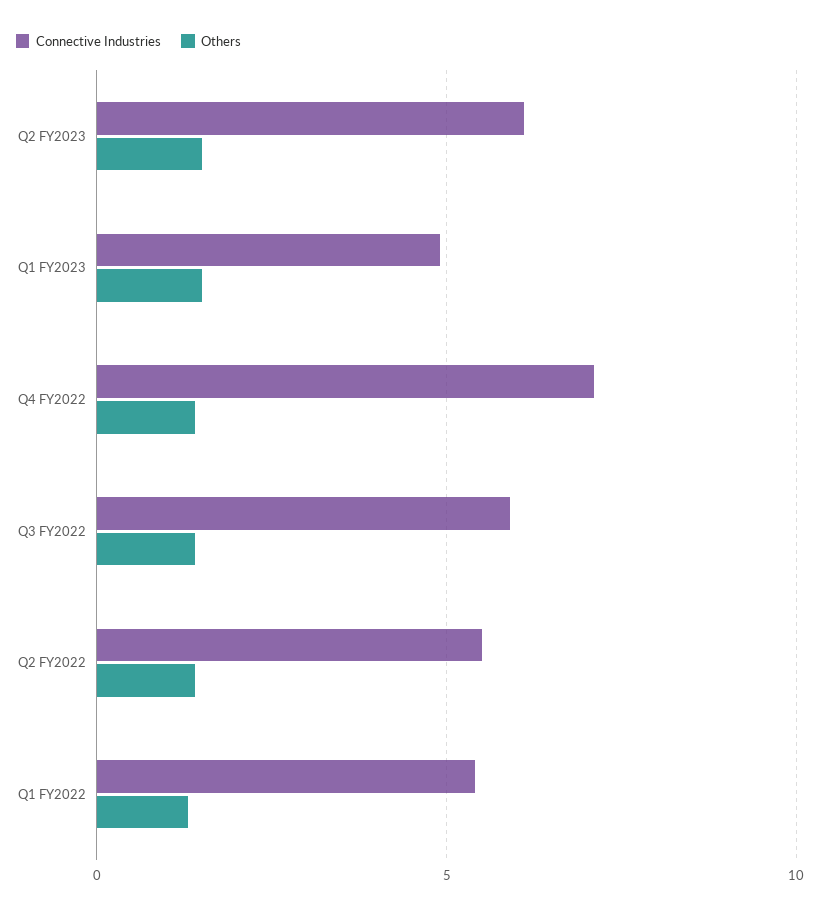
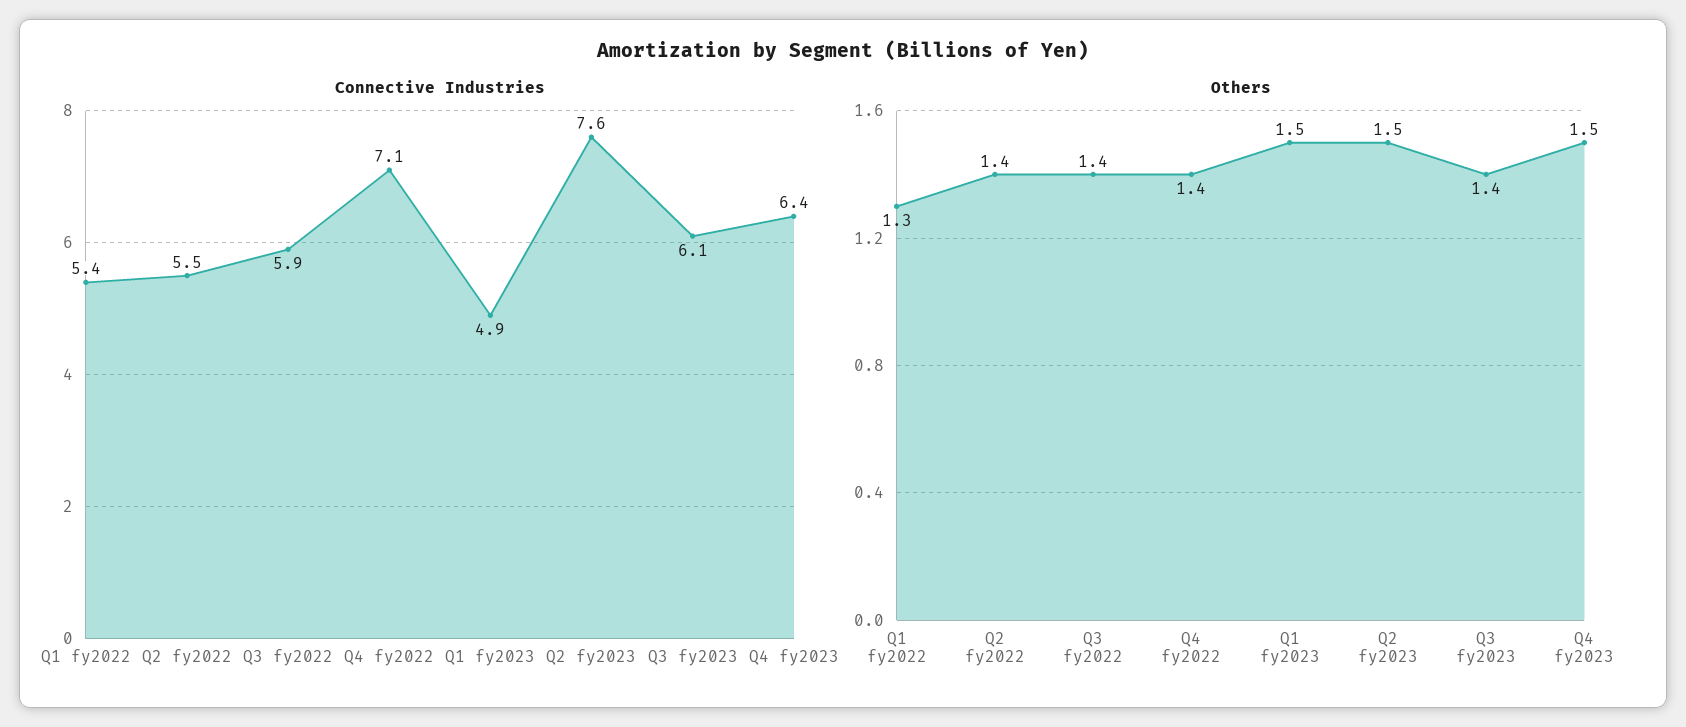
Connective Industries, Q2 FY2023: 6 -> 7.6
Connective Industries, Q3 fy2023: none -> 6.1
Connective Industries, Q4 fy2023: none -> 6.4
Others, Q3 fy2023: none -> 1.4
Others, Q4 fy2023: none -> 1.5

